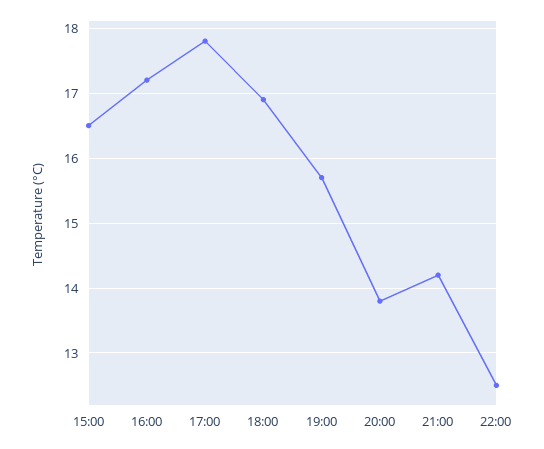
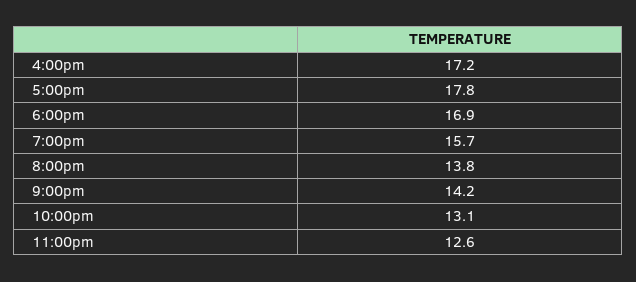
15:00: 16.5 -> none
22:00: 12.5 -> 13.1
11:00pm: none -> 12.6

